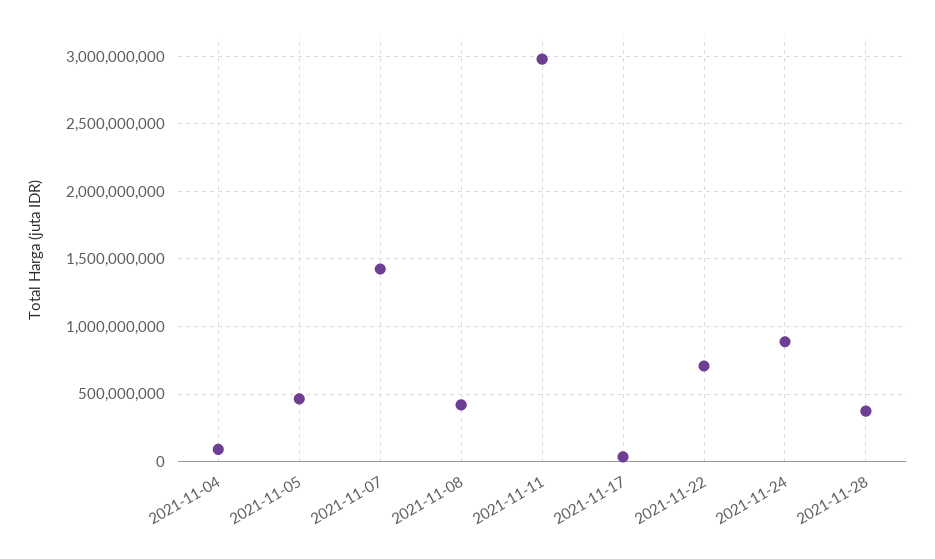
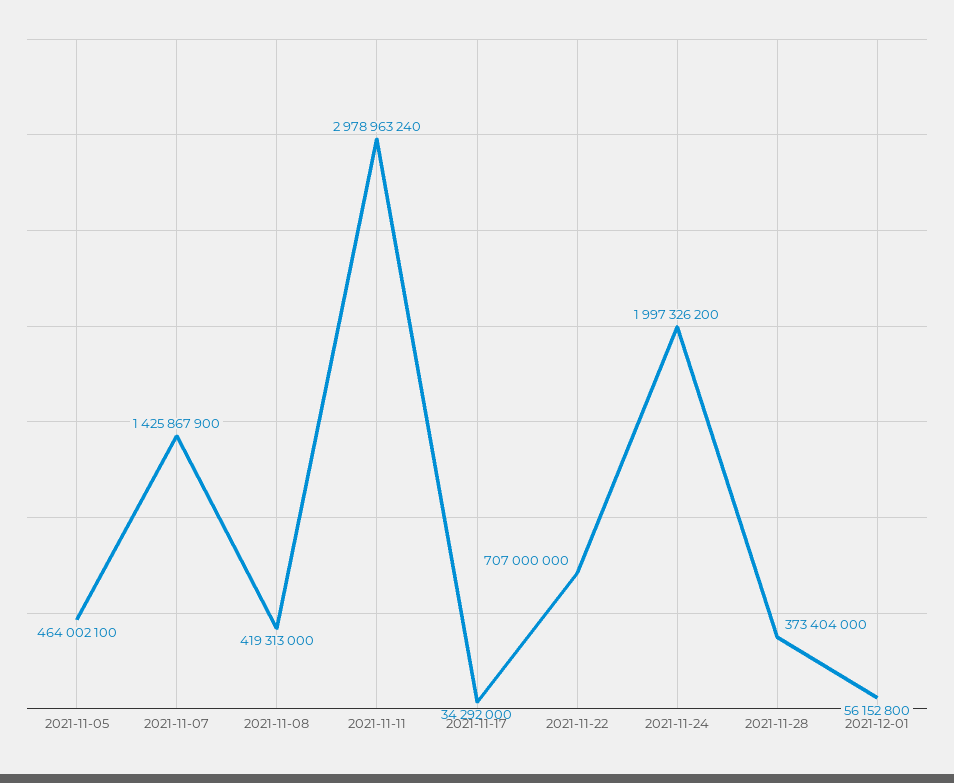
2021-11-04: 100000000 -> none
2021-11-24: 900000000 -> 1997326200
2021-12-01: none -> 56152800

